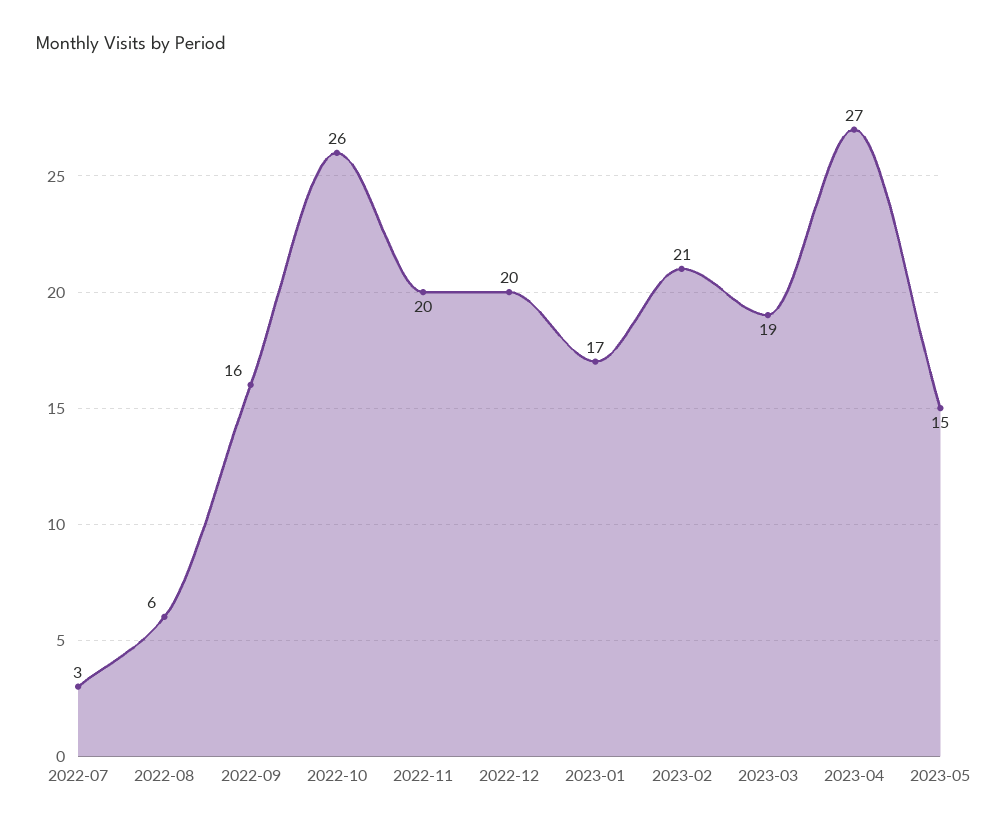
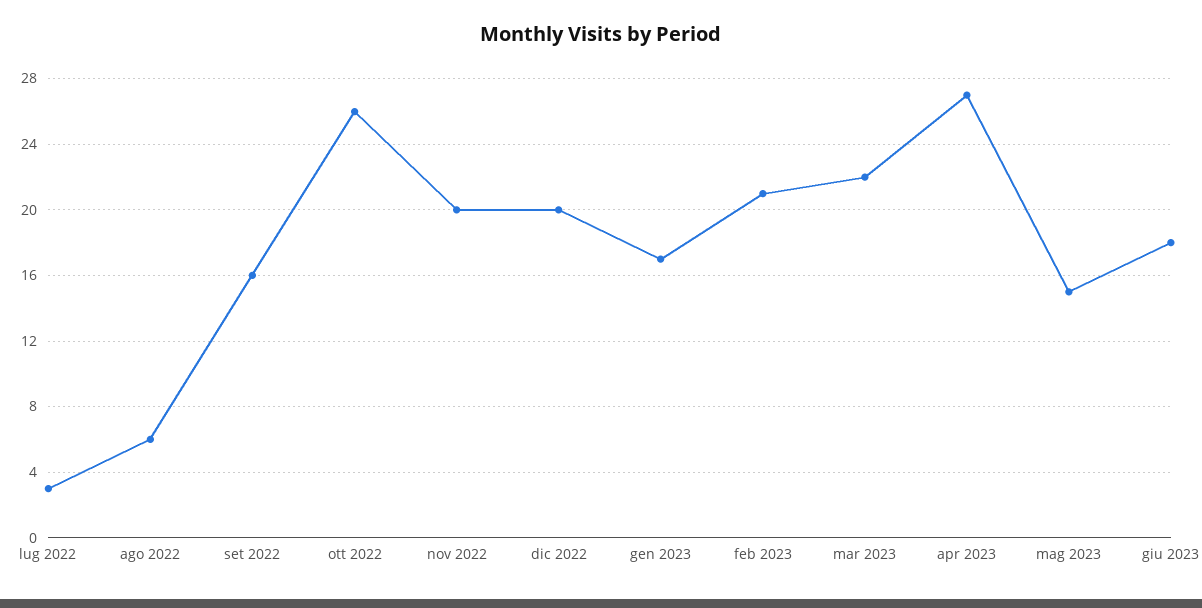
2023-03: 19 -> 22
giu 2023: none -> 18

